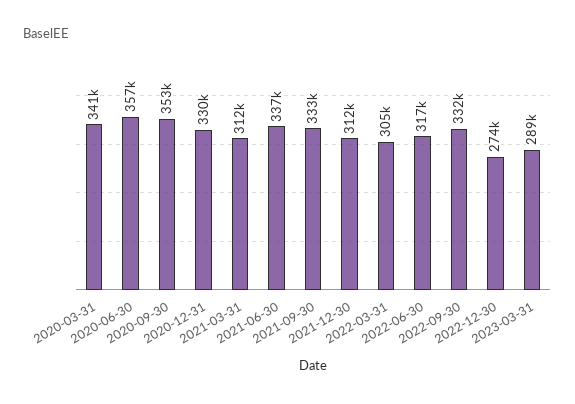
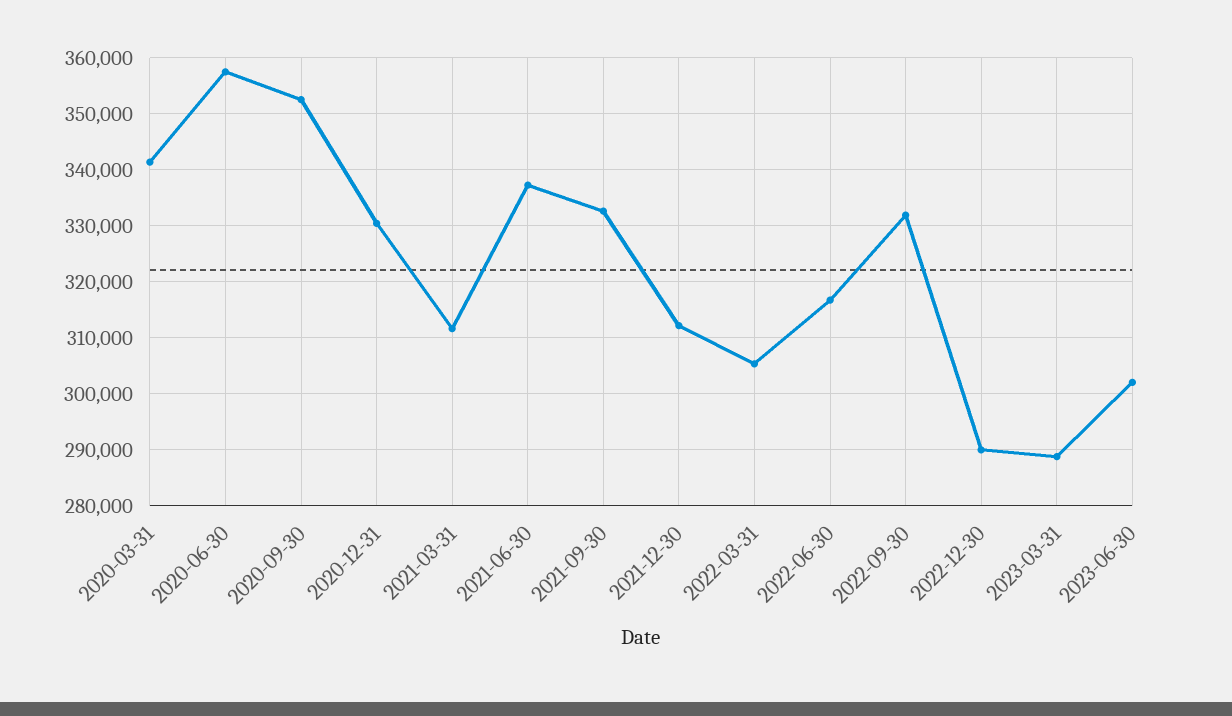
2022-12-30: 274000 -> 290000
2023-06-30: none -> 302000

